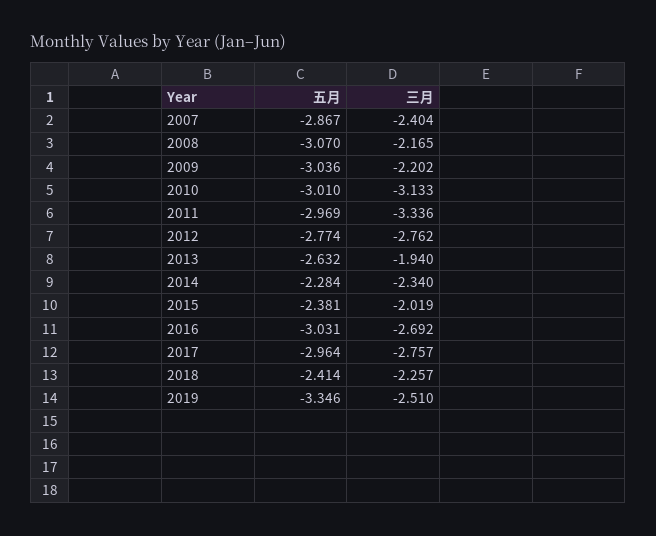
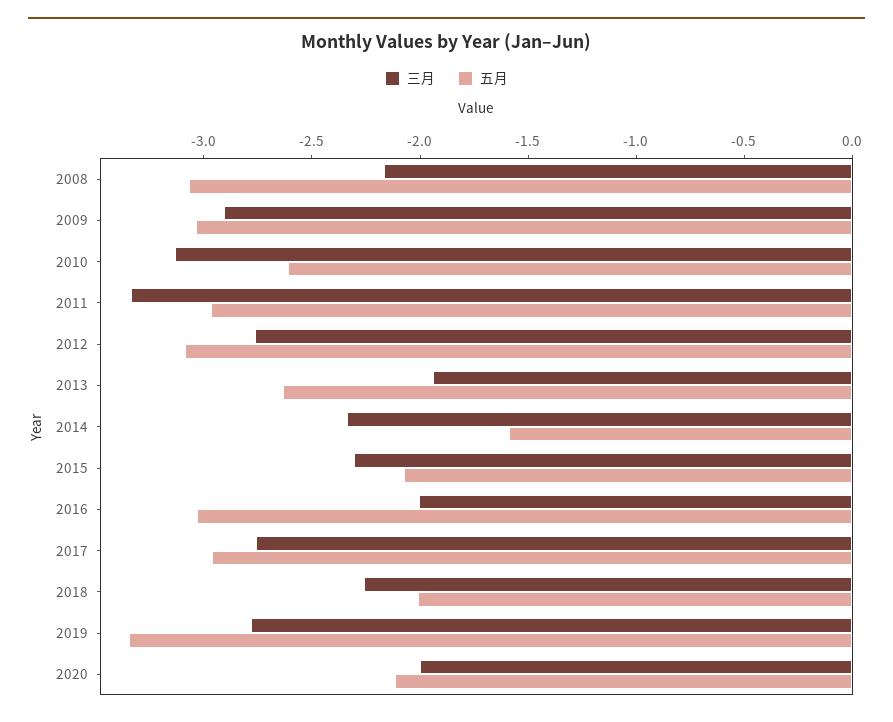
五月, 2007: -2.867 -> none
三月, 2007: -2.404 -> none
三月, 2009: -2.202 -> -2.9
五月, 2010: -3.01 -> -2.6
五月, 2012: -2.774 -> -3.1
五月, 2014: -2.284 -> -1.6
五月, 2015: -2.381 -> -2.1
三月, 2015: -2.019 -> -2.3
三月, 2016: -2.692 -> -2
五月, 2018: -2.414 -> -2
三月, 2019: -2.51 -> -2.8
三月, 2020: none -> -2
五月, 2020: none -> -2.1

